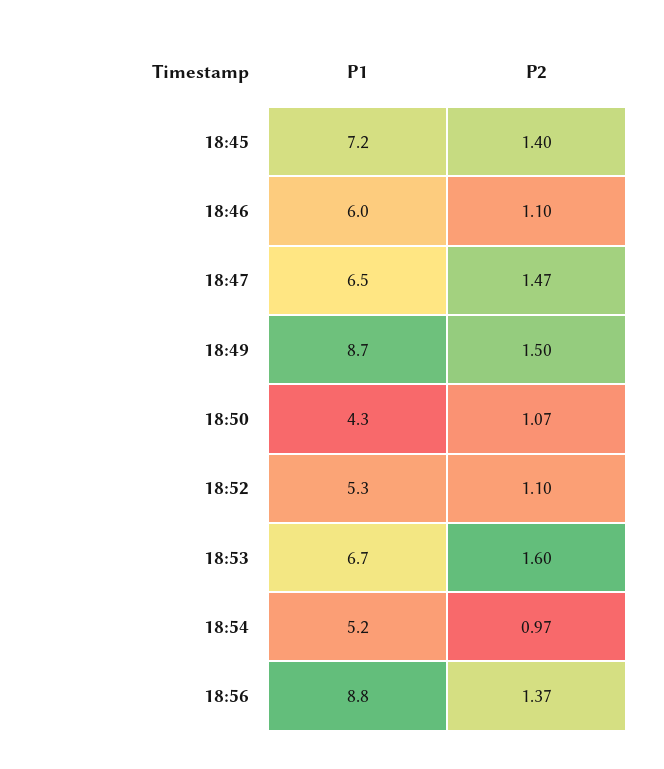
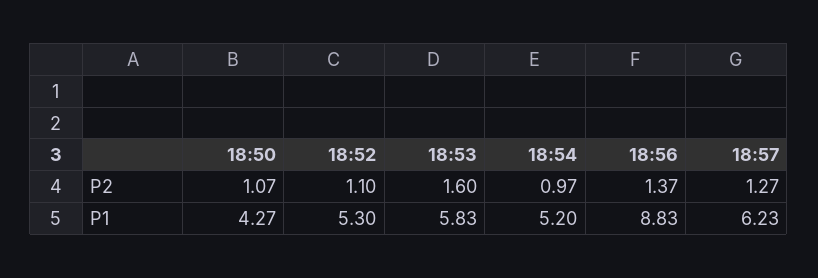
P1, 18:45: 7.2 -> none
P2, 18:45: 1.4 -> none
P1, 18:46: 6 -> none
P2, 18:46: 1.1 -> none
P1, 18:47: 6.5 -> none
P2, 18:47: 1.47 -> none
P1, 18:49: 8.7 -> none
P2, 18:49: 1.5 -> none
P1, 18:53: 6.7 -> 5.83
P2, 18:57: none -> 1.27
P1, 18:57: none -> 6.23

